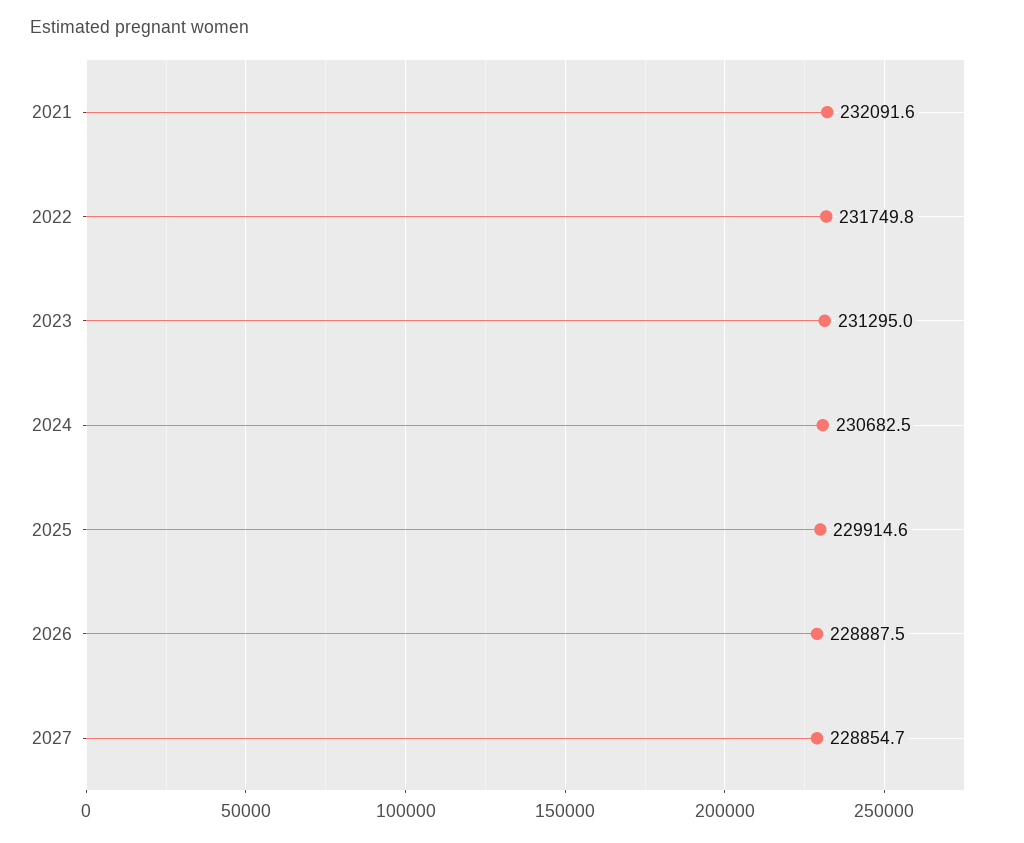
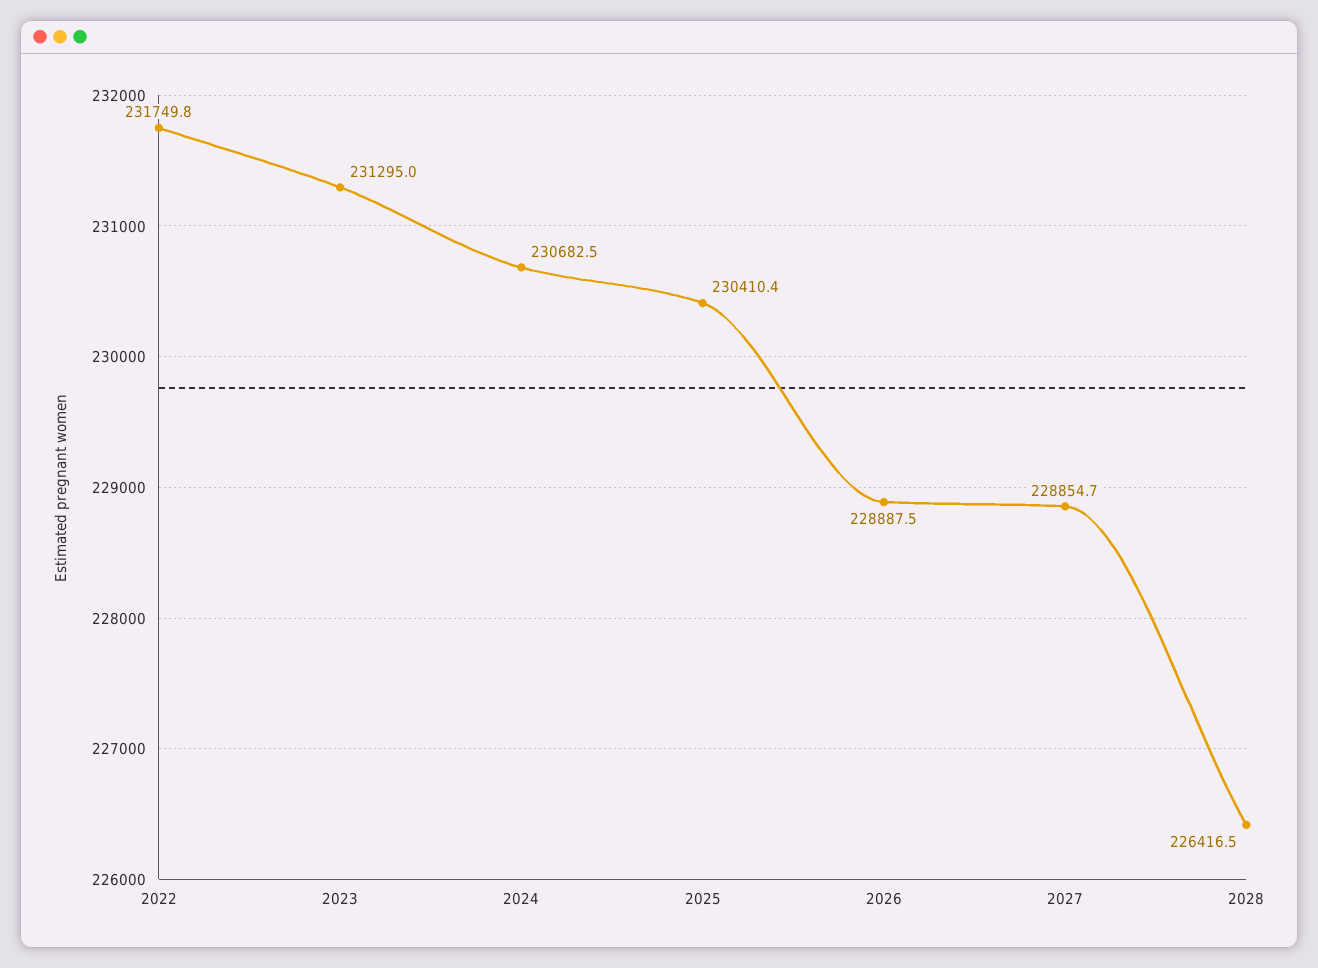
2021: 232091.6 -> none
2025: 229914.6 -> 230410.4
2028: none -> 226416.5

